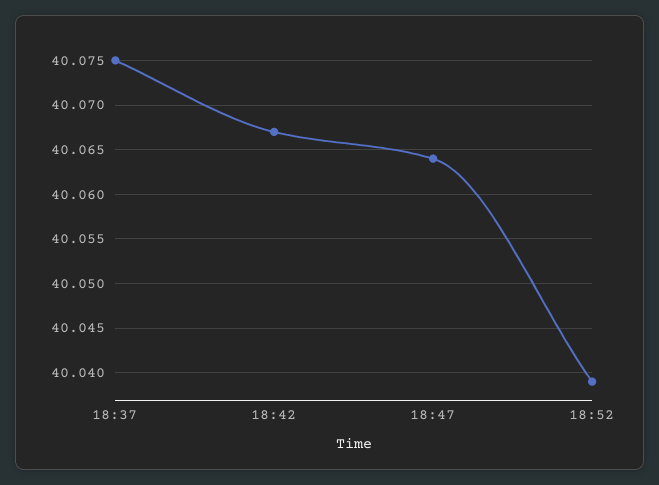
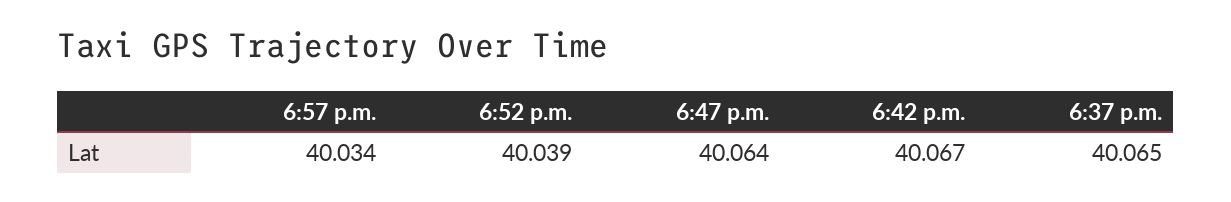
18:37: 40.075 -> 40.065
6:57 p.m.: none -> 40.034

